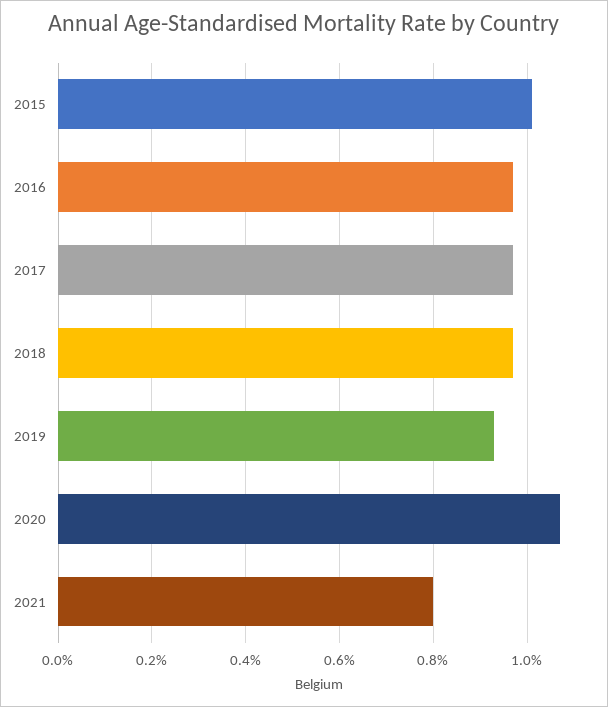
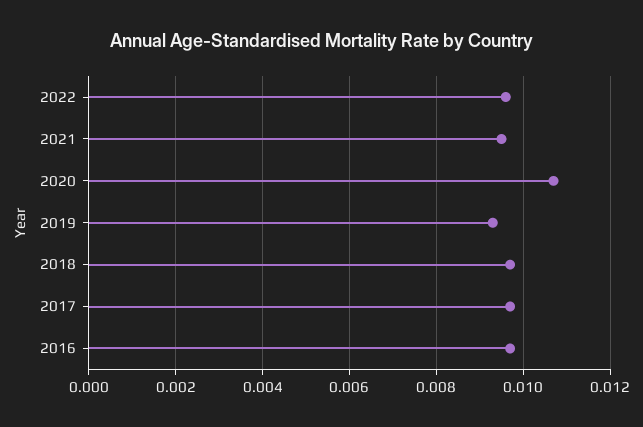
2015: 0.01 -> none
2021: 0.008 -> 0.0095
2022: none -> 0.0095

